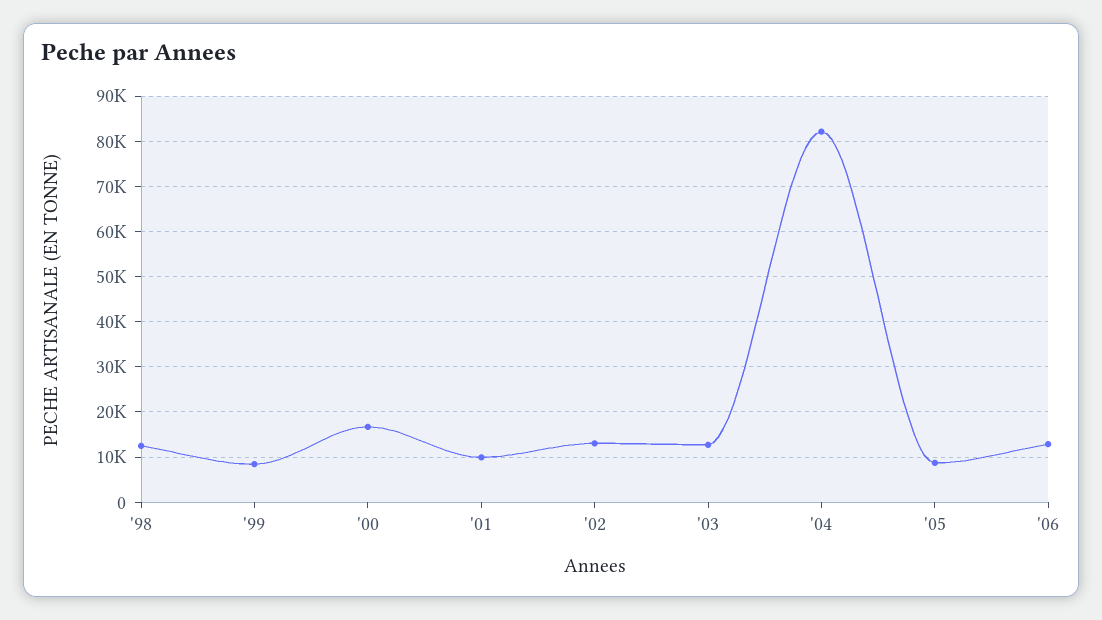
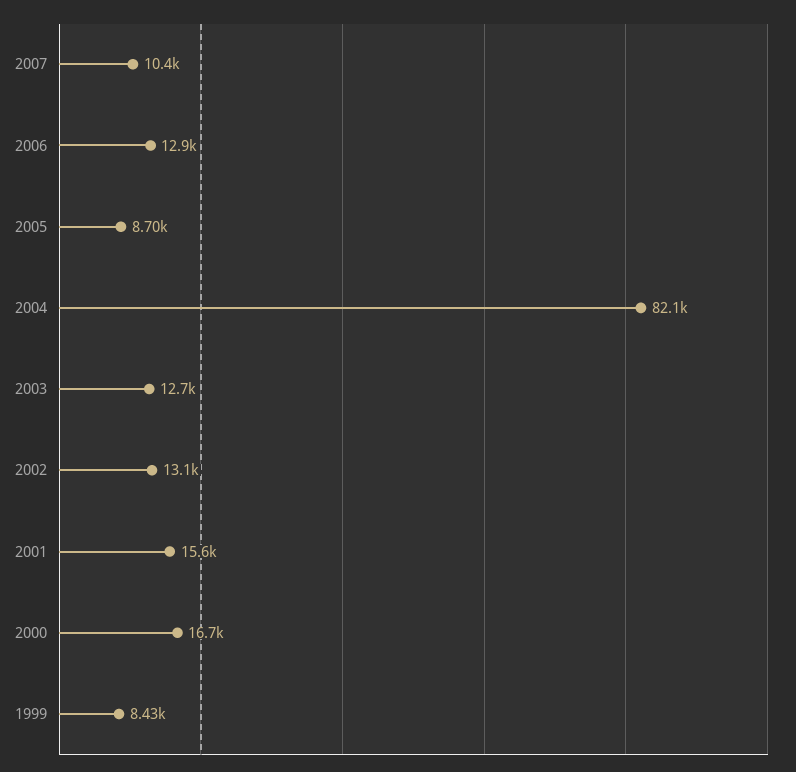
'98: 12000 -> none
'01: 10000 -> 15600
2007: none -> 10400

